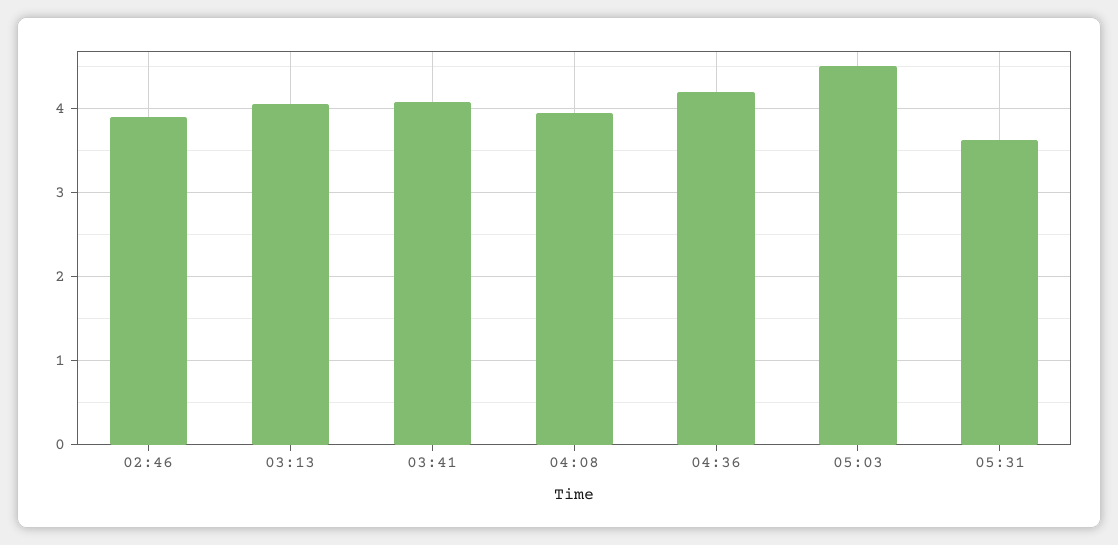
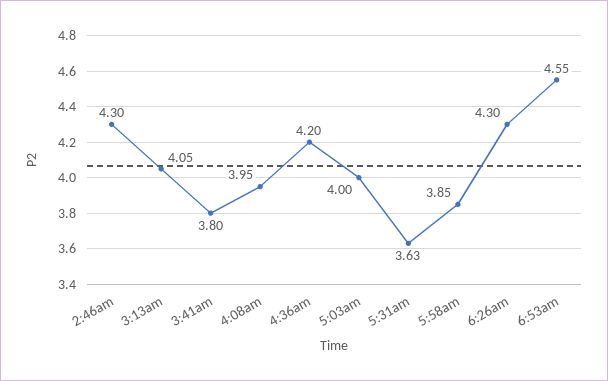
02:46: 3.9 -> 4.3
03:41: 4.1 -> 3.8
05:03: 4.5 -> 4
5:58am: none -> 3.85
6:26am: none -> 4.3
6:53am: none -> 4.55

